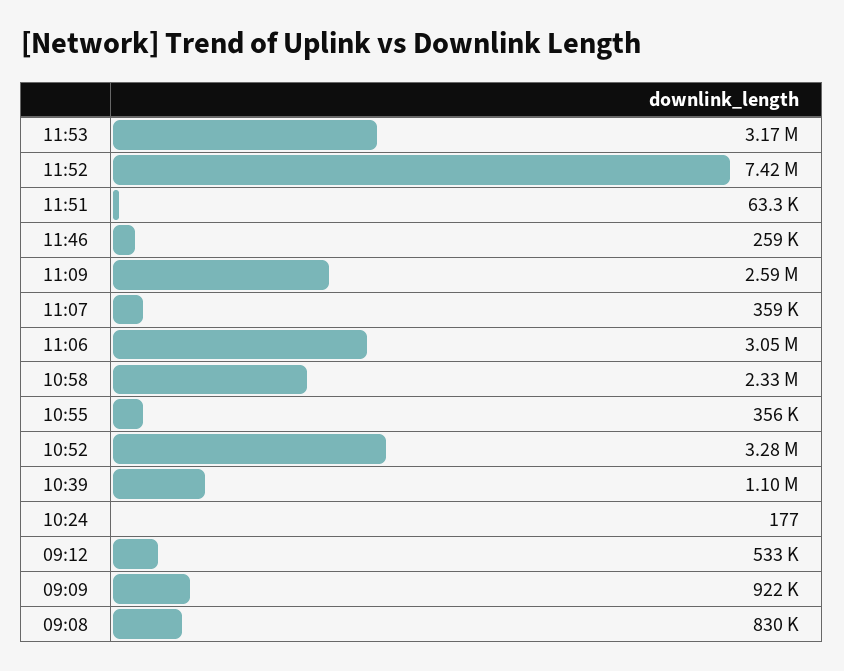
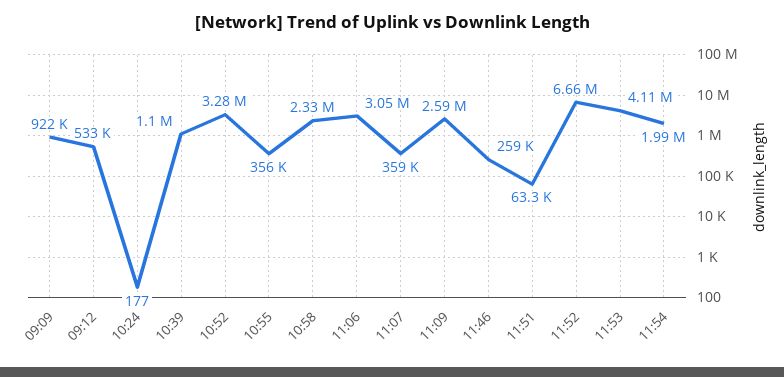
11:53: 3170000 -> 4110000
11:52: 7420000 -> 6660000
09:08: 830000 -> none
11:54: none -> 1990000

